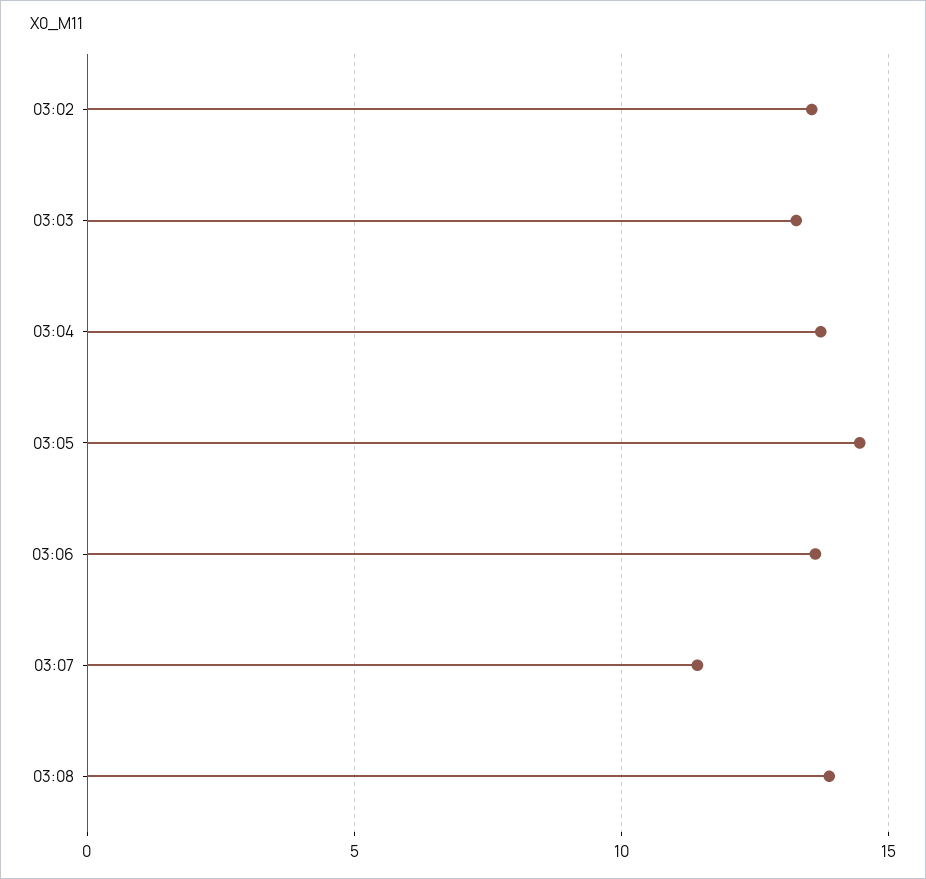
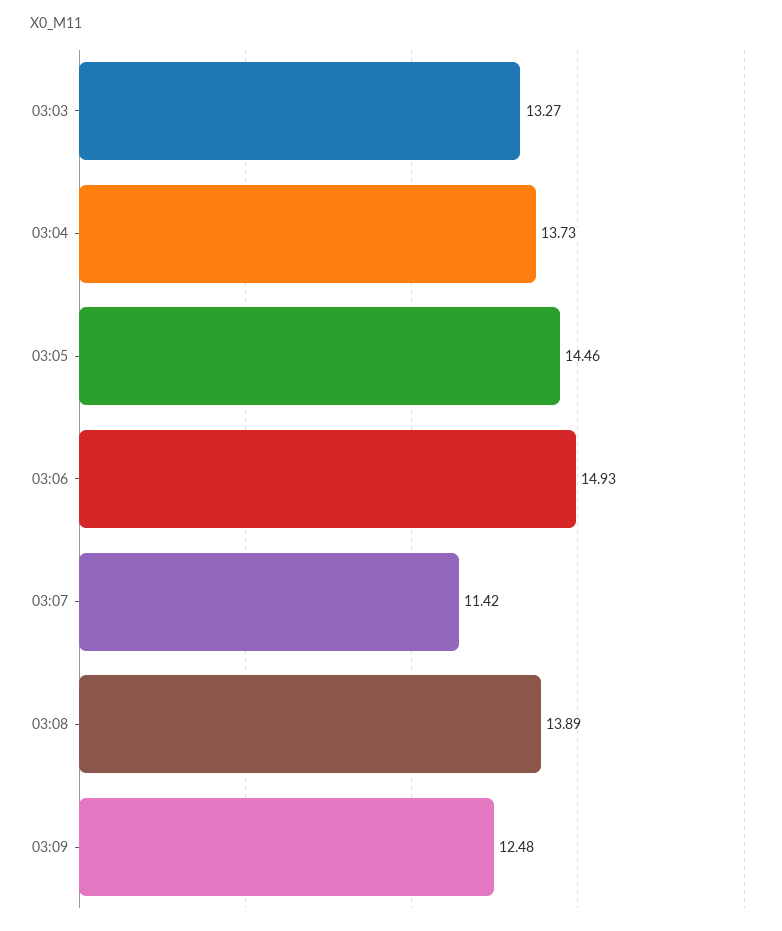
03:02: 13.5 -> none
03:06: 13.5 -> 14.93
03:09: none -> 12.48

